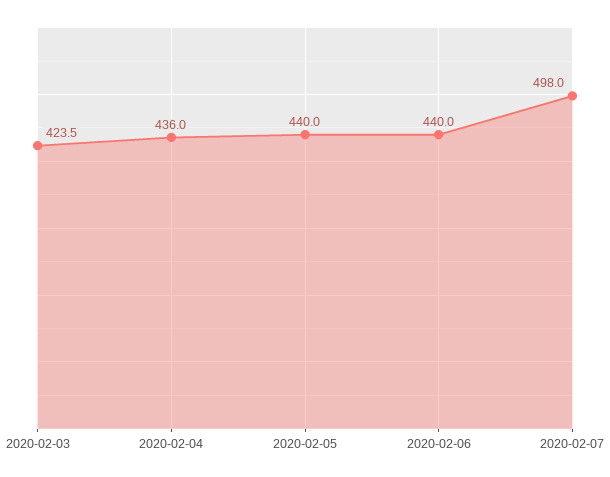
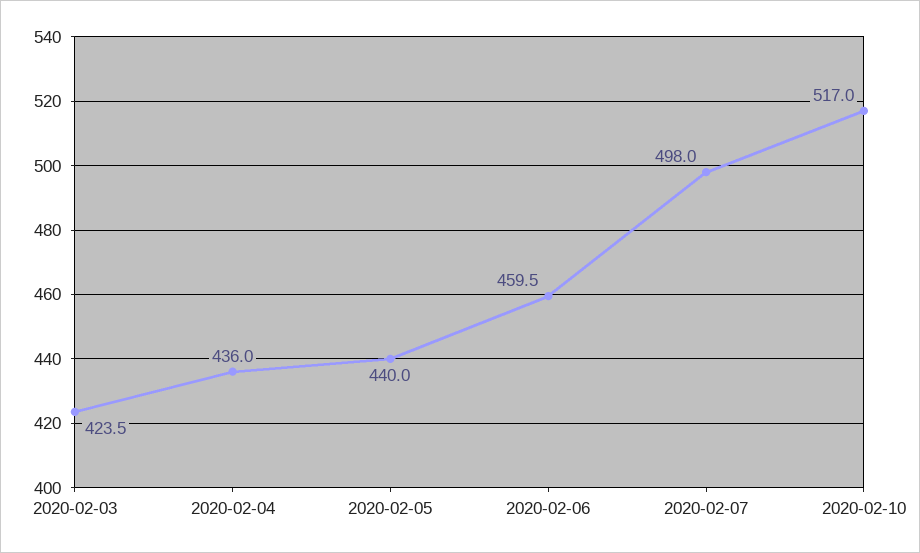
2020-02-06: 440 -> 459.5
2020-02-10: none -> 517

